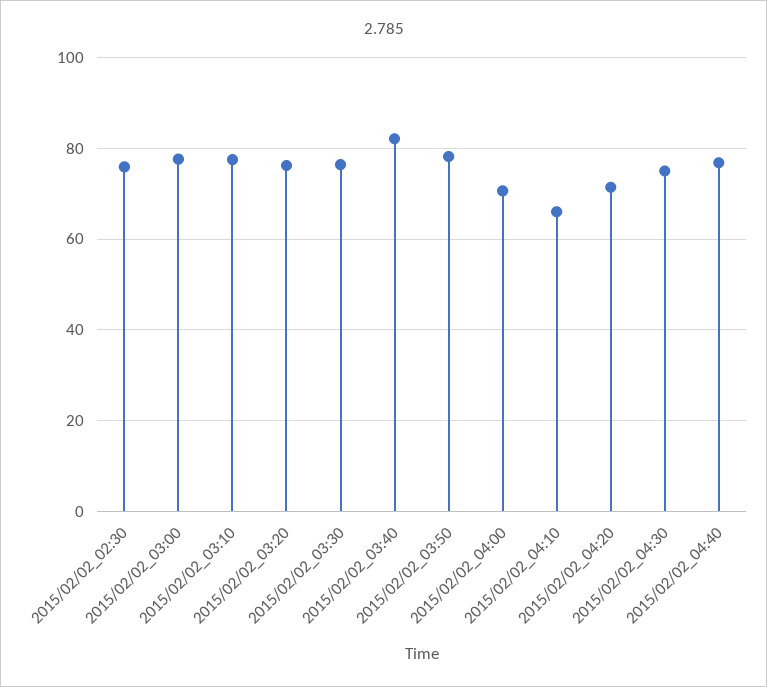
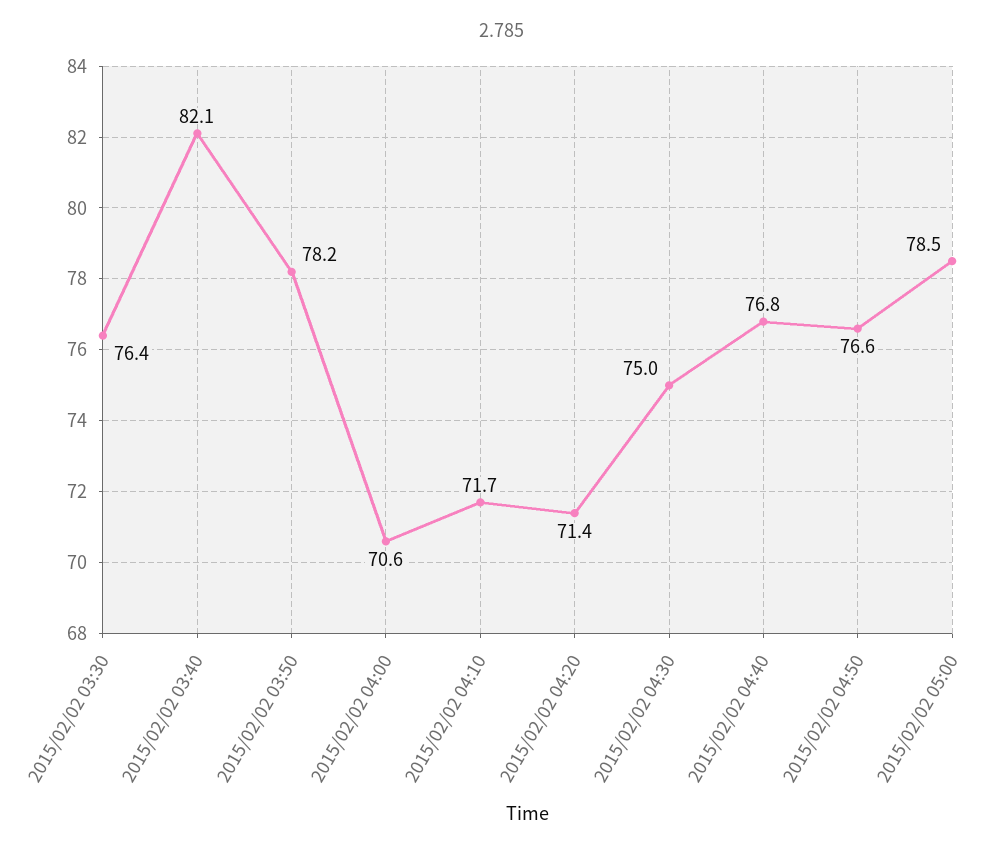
2015/02/02_02:30: 76 -> none
2015/02/02_03:00: 78 -> none
2015/02/02_03:10: 78 -> none
2015/02/02_03:20: 76 -> none
2015/02/02_04:10: 66 -> 71.7
2015/02/02 04:50: none -> 76.6
2015/02/02 05:00: none -> 78.5

